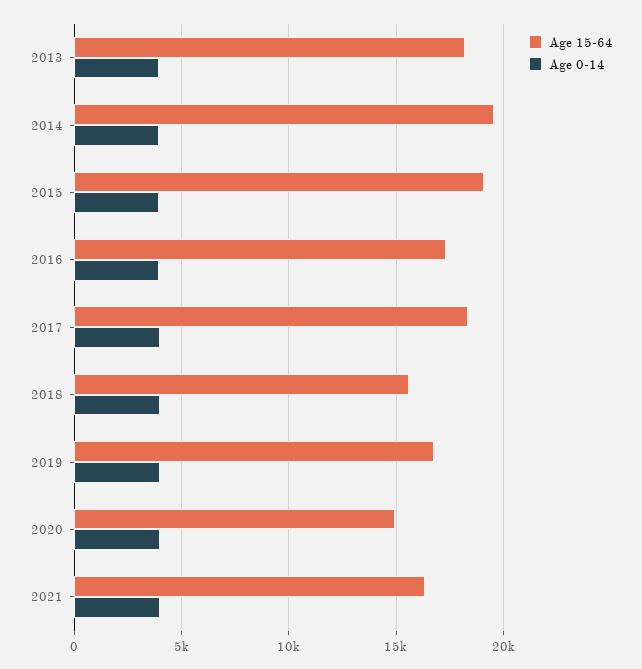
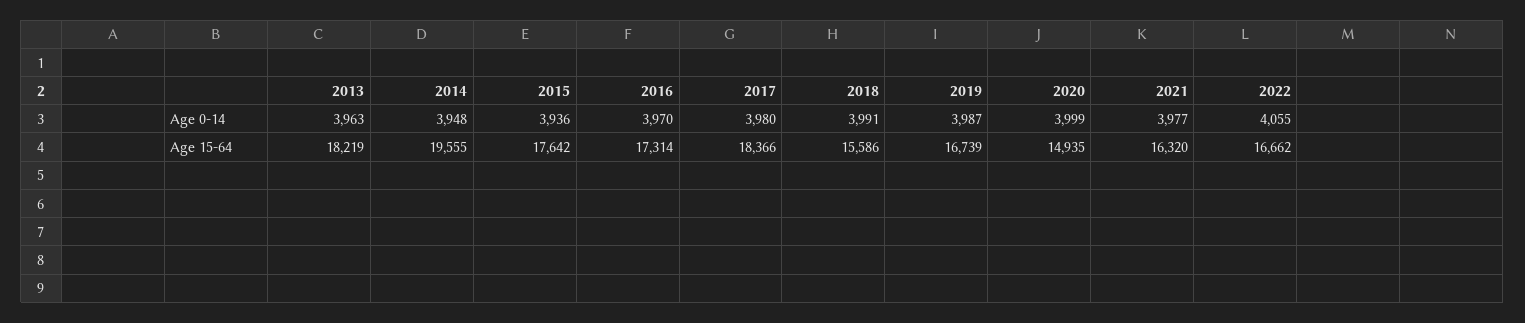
Age 15-64, 2015: 19000 -> 17642
Age 0-14, 2022: none -> 4055
Age 15-64, 2022: none -> 16662

